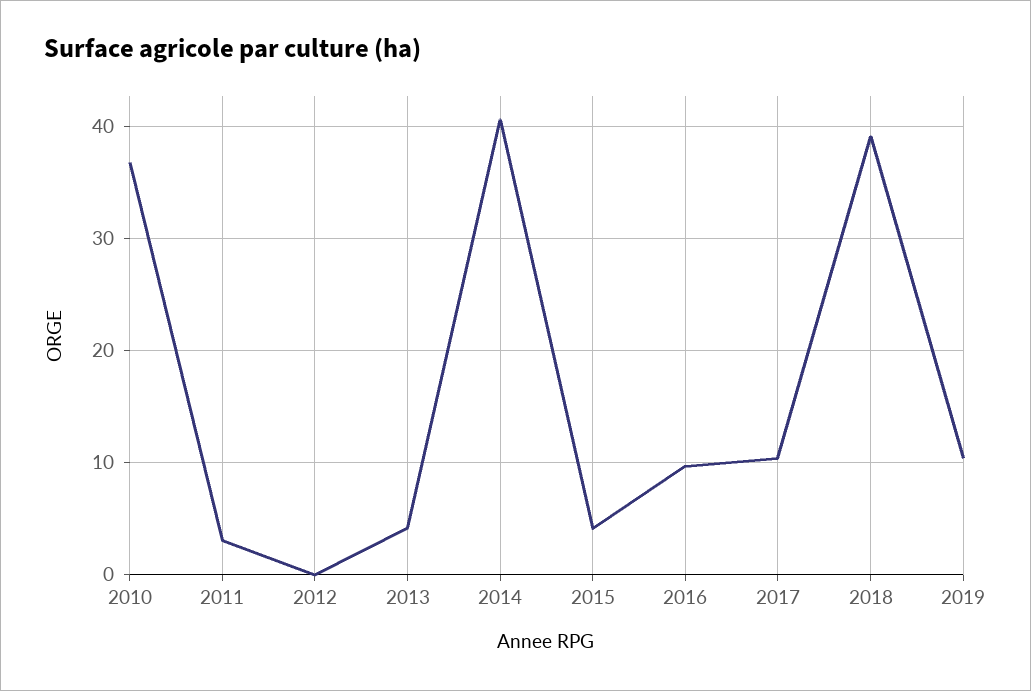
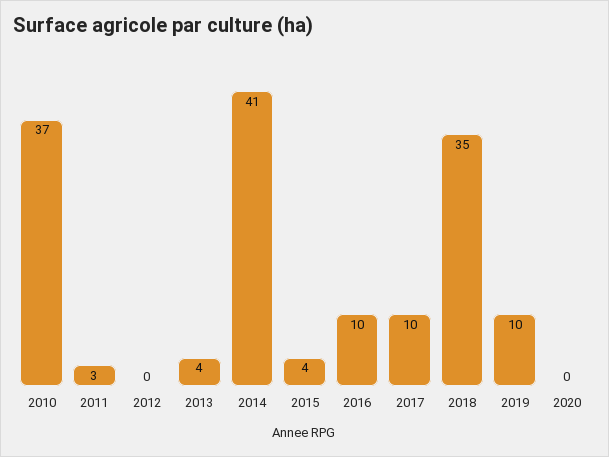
2018: 39 -> 35
2020: none -> 0

